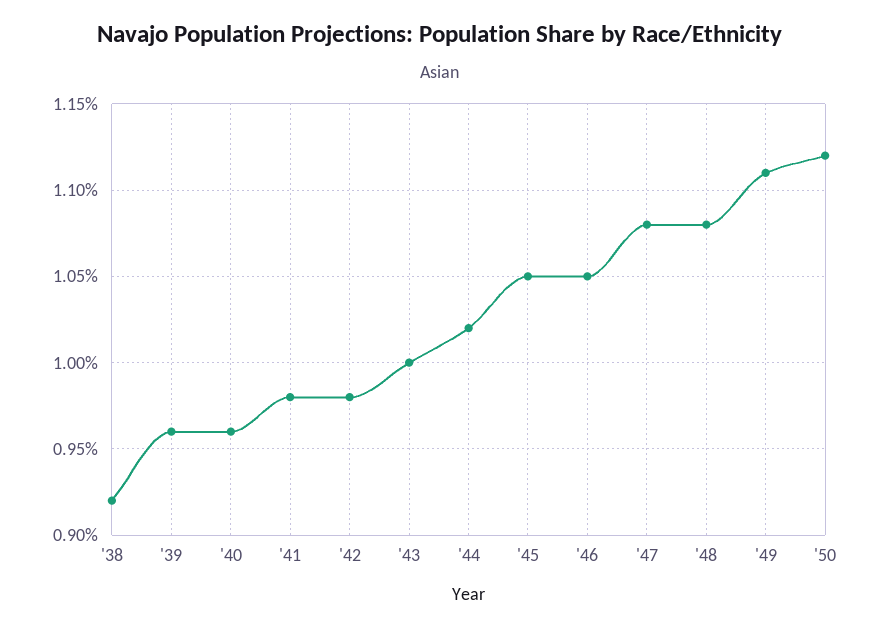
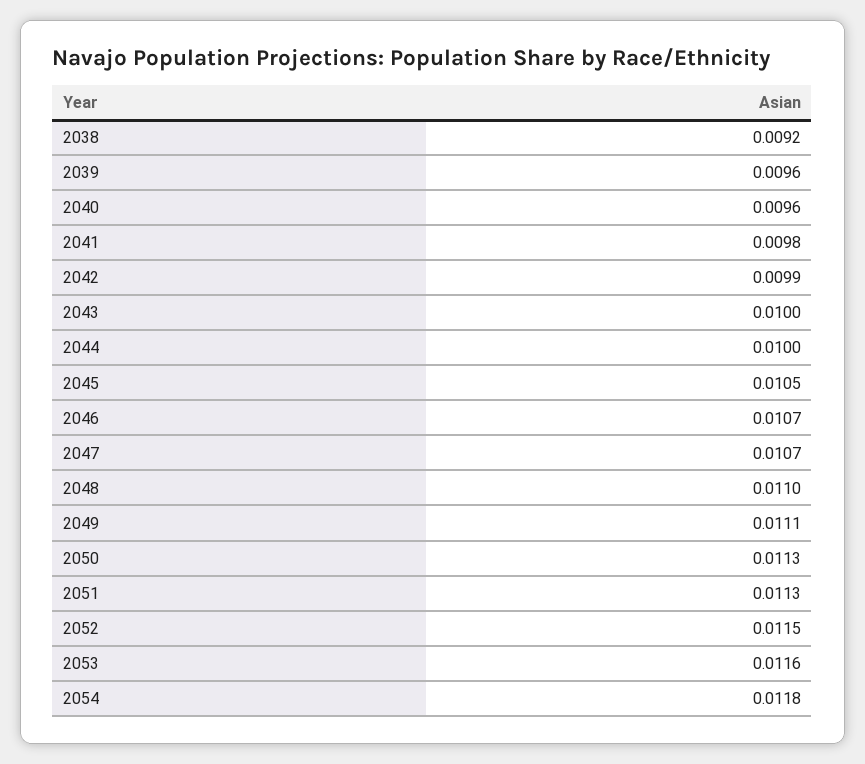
'42: 0.0098 -> 0.0099
'44: 0.0102 -> 0.01
'46: 0.0105 -> 0.0107
'47: 0.0108 -> 0.0107
'48: 0.0108 -> 0.011
'50: 0.0112 -> 0.0113
2051: none -> 0.0113
2052: none -> 0.0115
2053: none -> 0.0116
2054: none -> 0.0118

